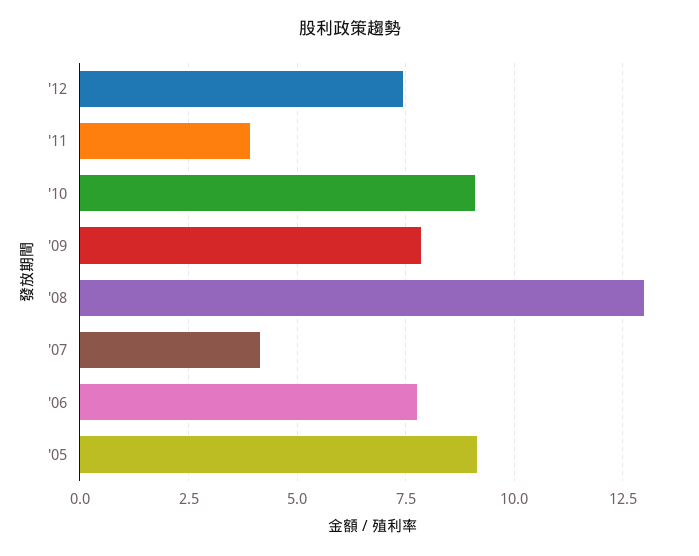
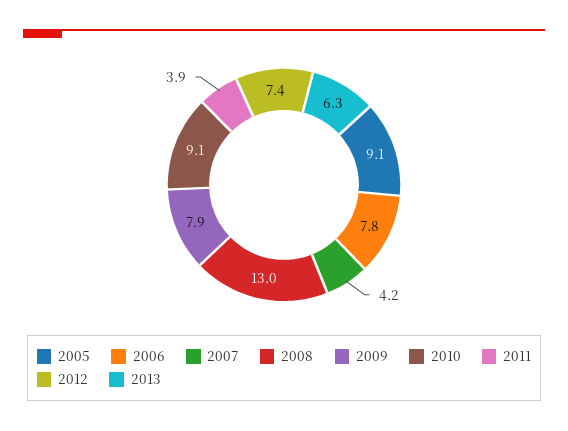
2013: none -> 6.3

